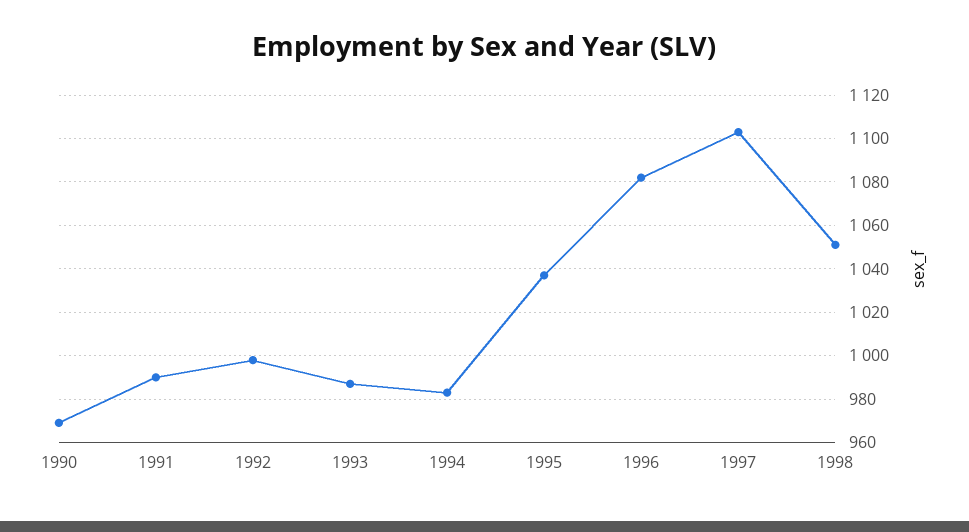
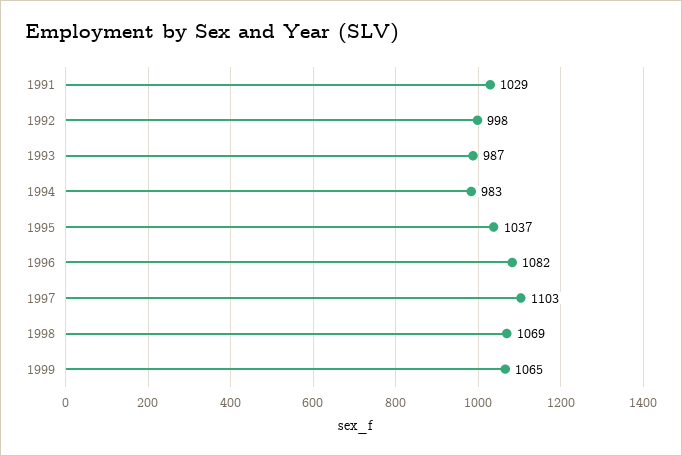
1990: 970 -> none
1991: 990 -> 1029
1998: 1050 -> 1069
1999: none -> 1065

